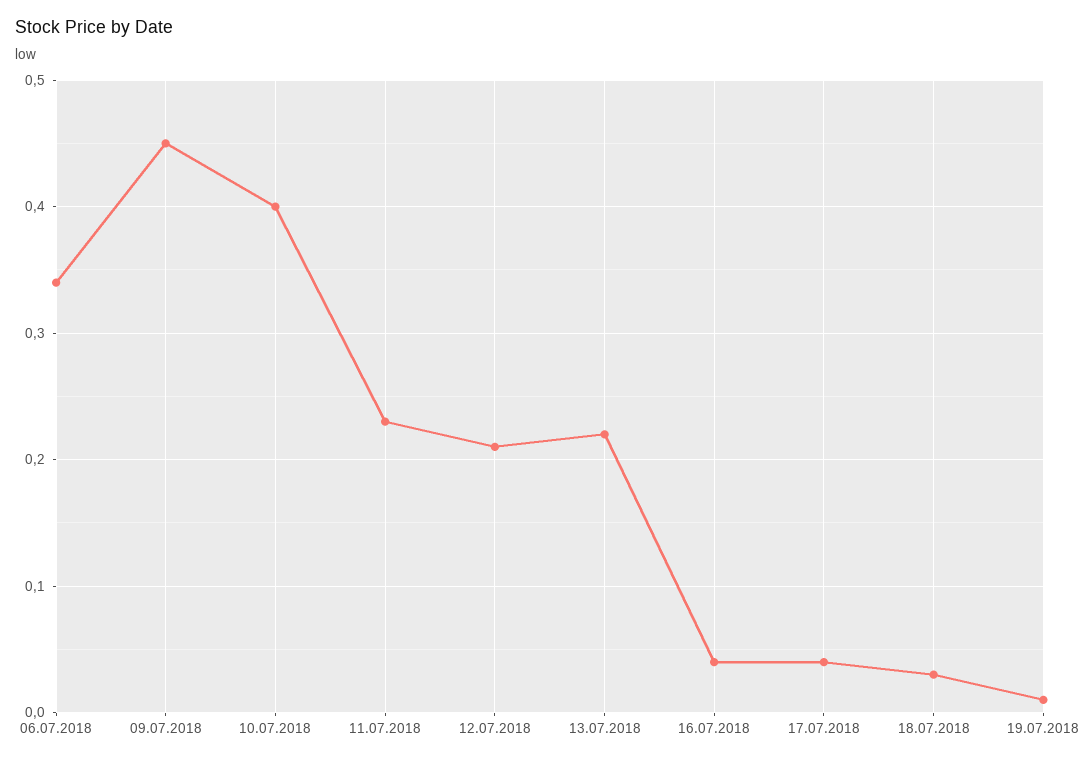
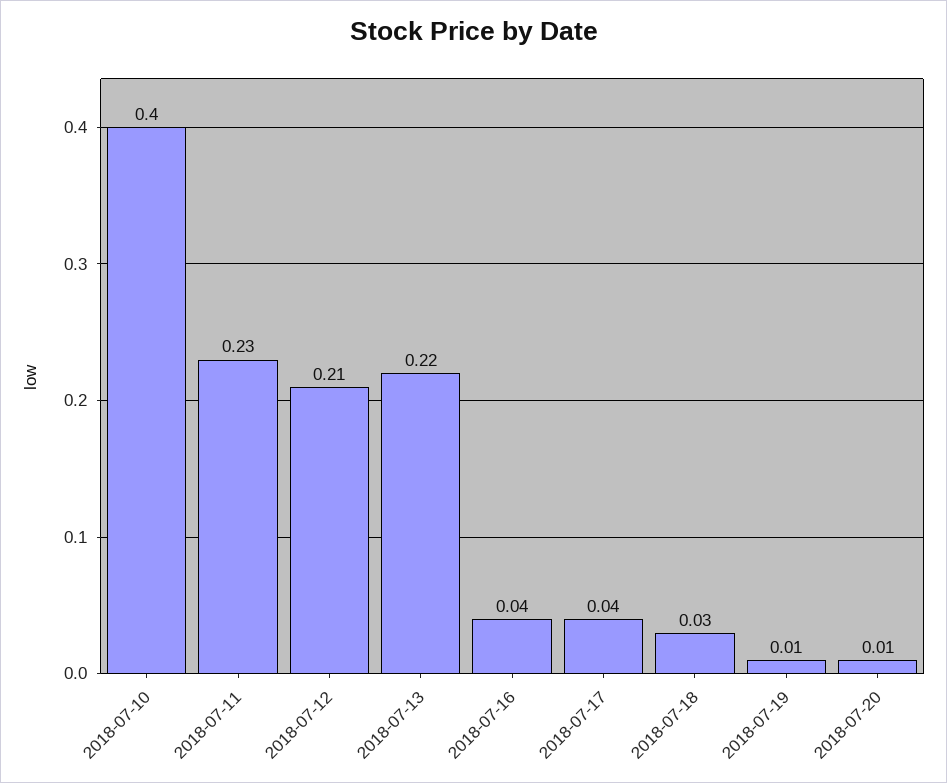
06.07.2018: 0.34 -> none
09.07.2018: 0.45 -> none
2018-07-20: none -> 0.01

